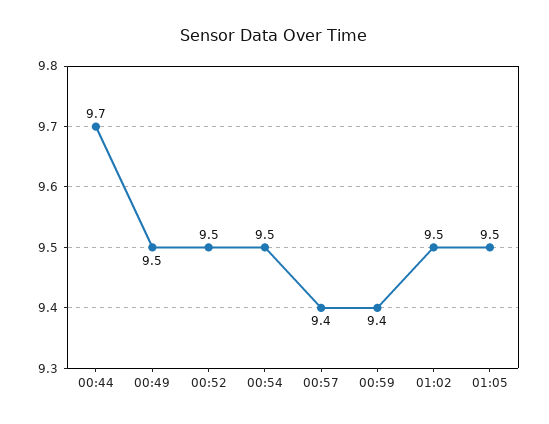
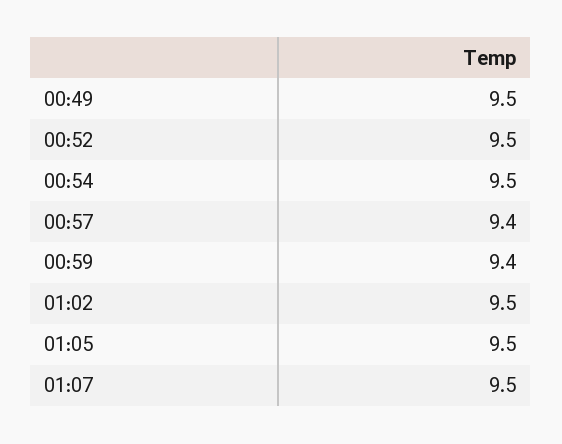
00:44: 9.7 -> none
01:07: none -> 9.5

